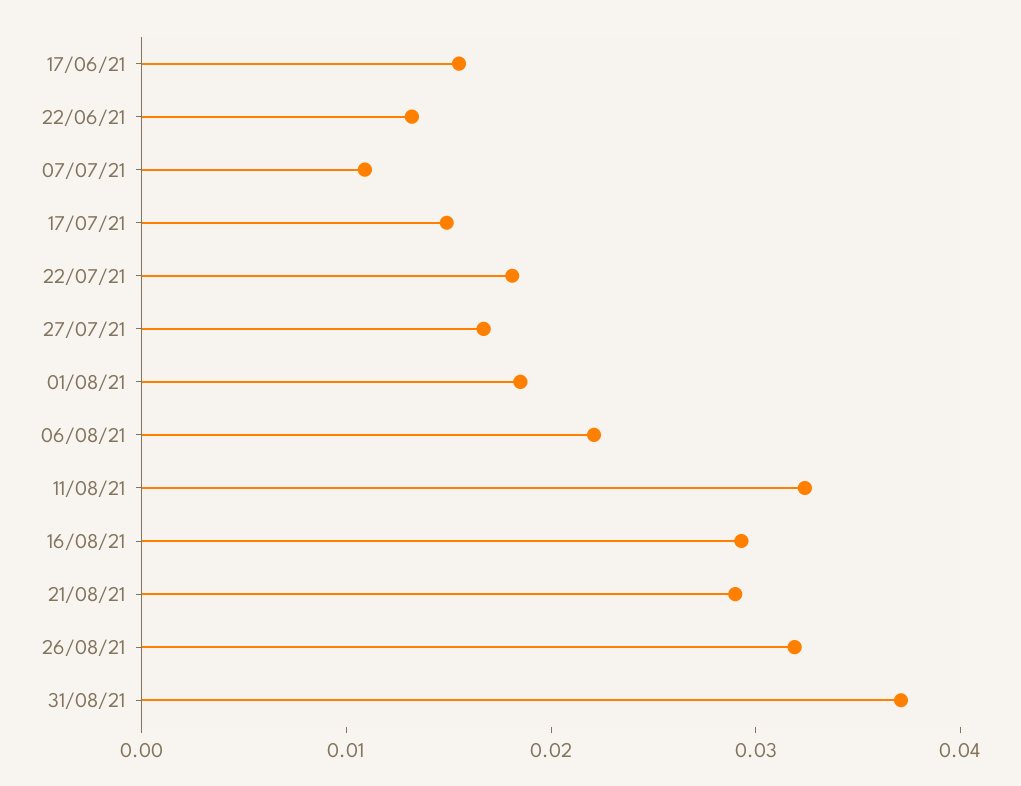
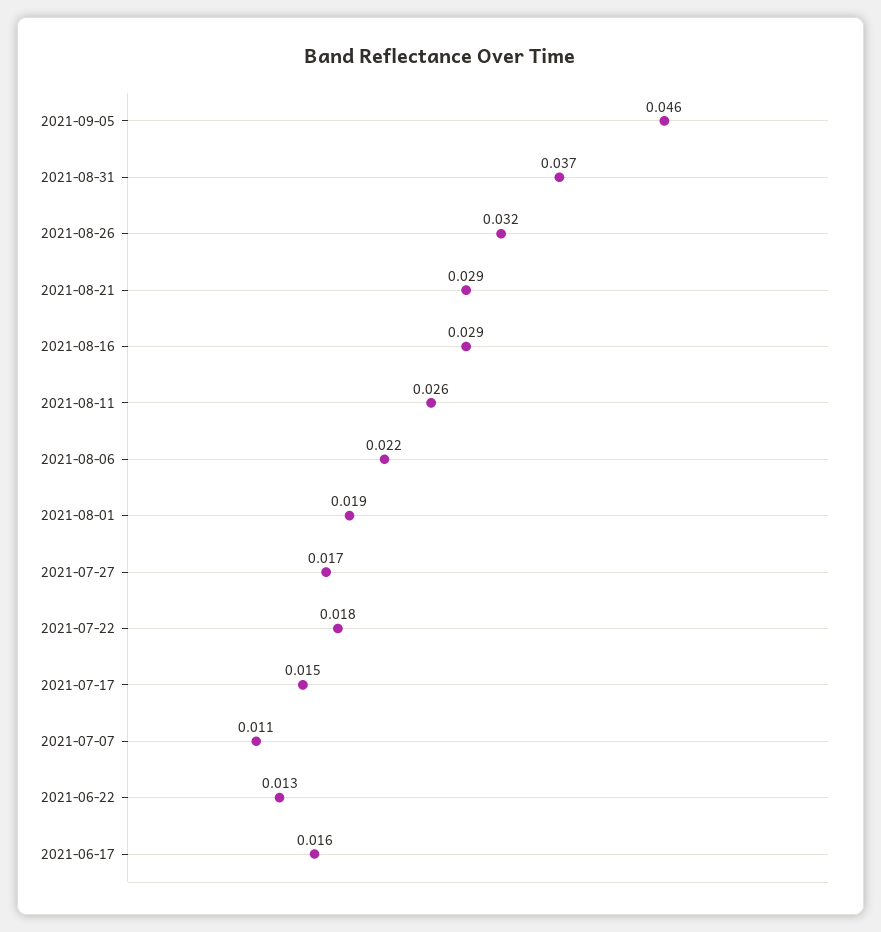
11/08/21: 0.032 -> 0.026
2021-09-05: none -> 0.046

